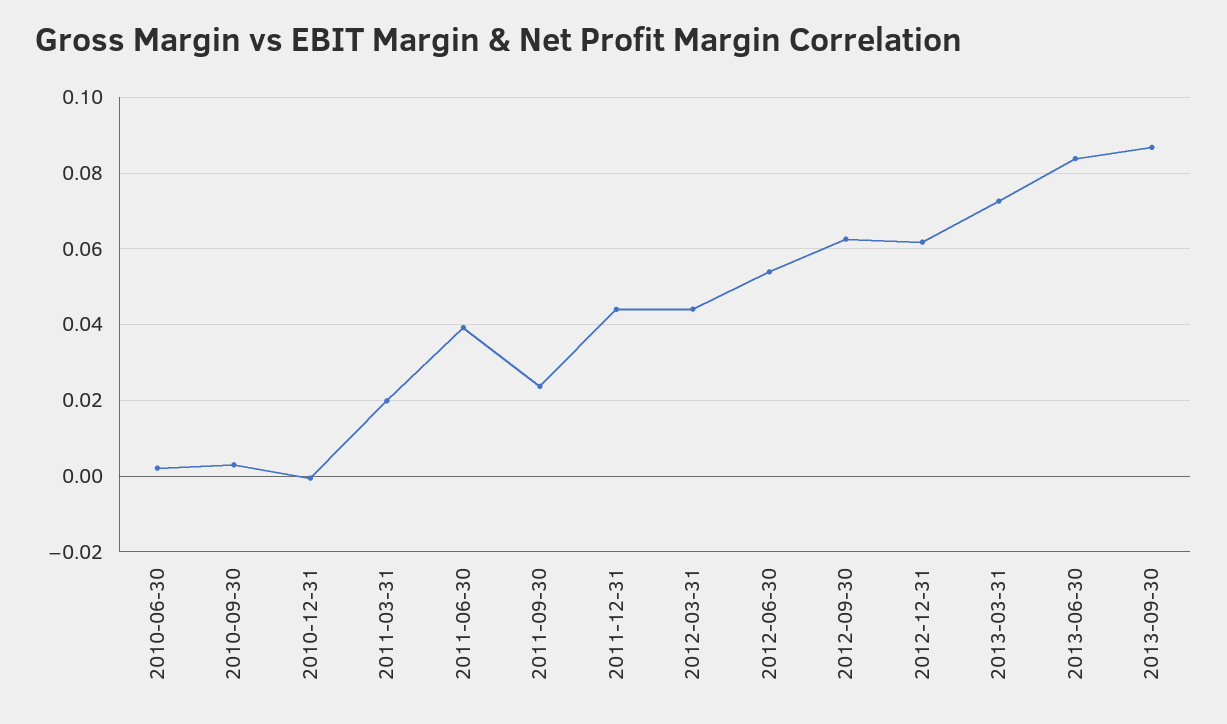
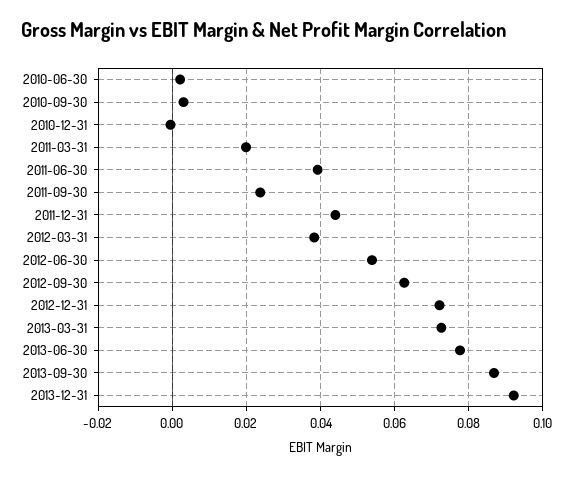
2012-03-31: 0.044 -> 0.038
2012-12-31: 0.062 -> 0.072
2013-06-30: 0.084 -> 0.078
2013-12-31: none -> 0.092

